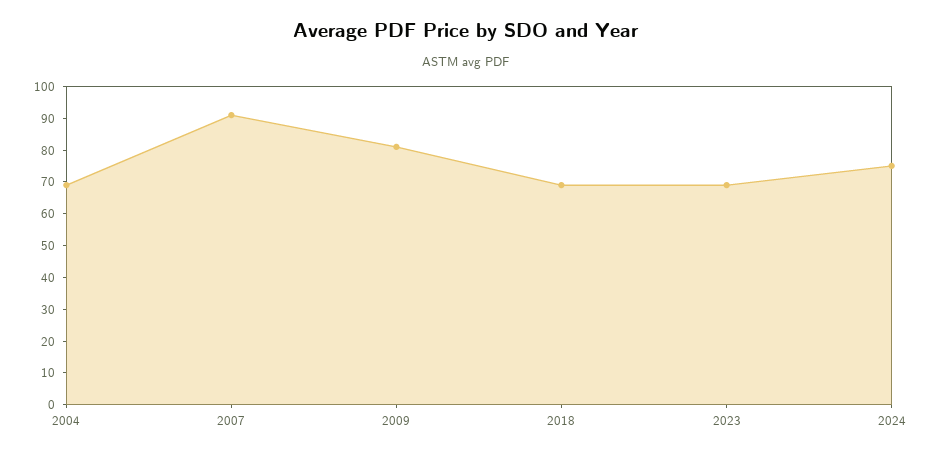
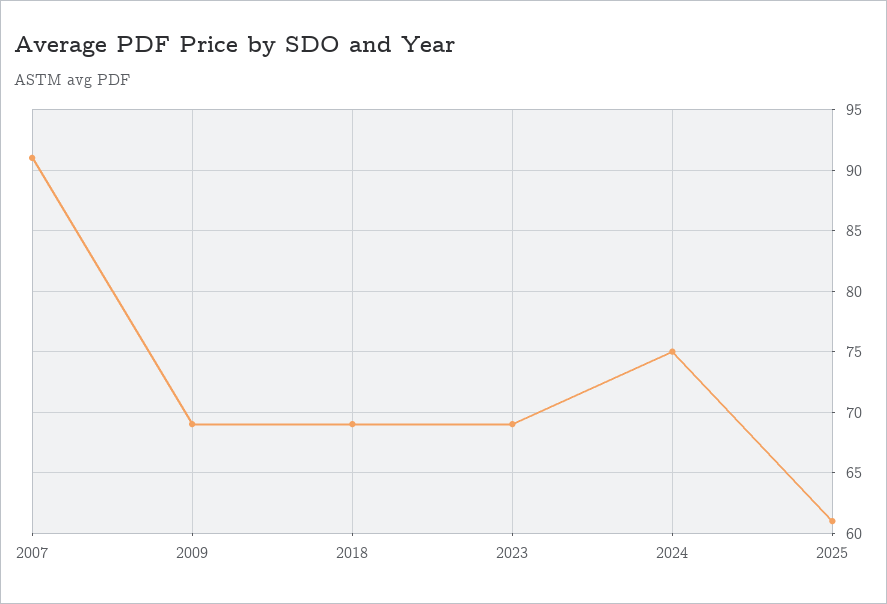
2004: 70 -> none
2009: 80 -> 69
2025: none -> 61

